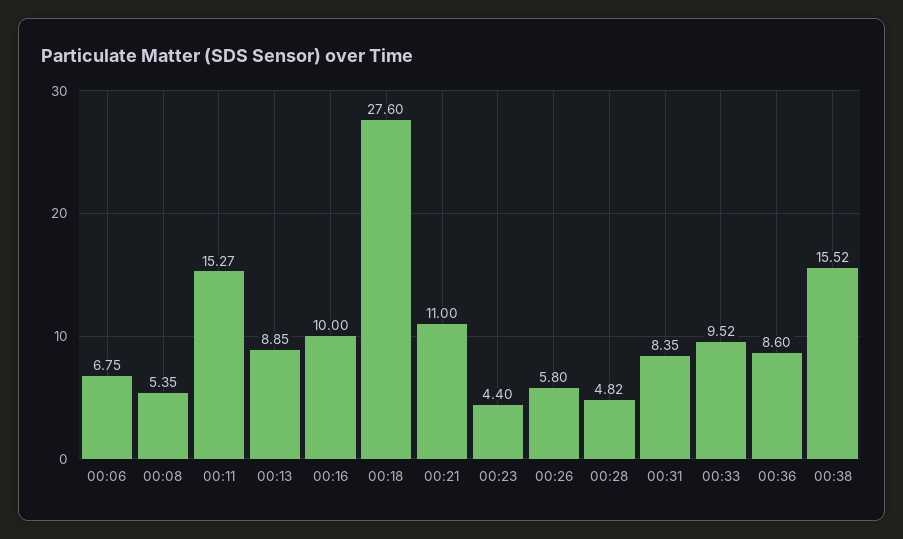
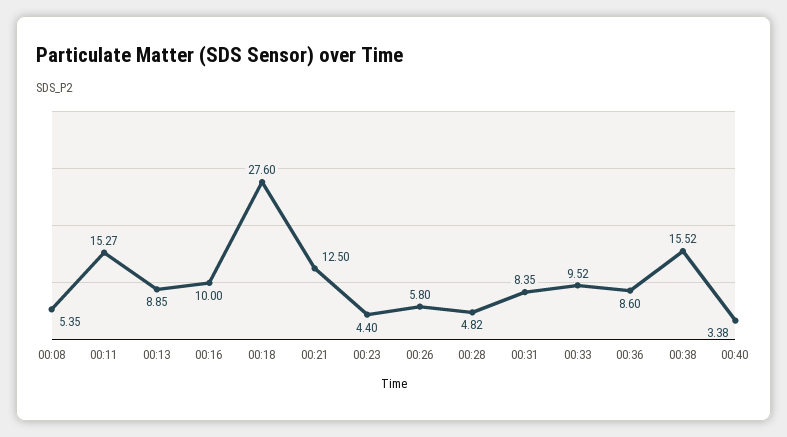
00:06: 6.75 -> none
00:21: 11 -> 12.5
00:40: none -> 3.38

